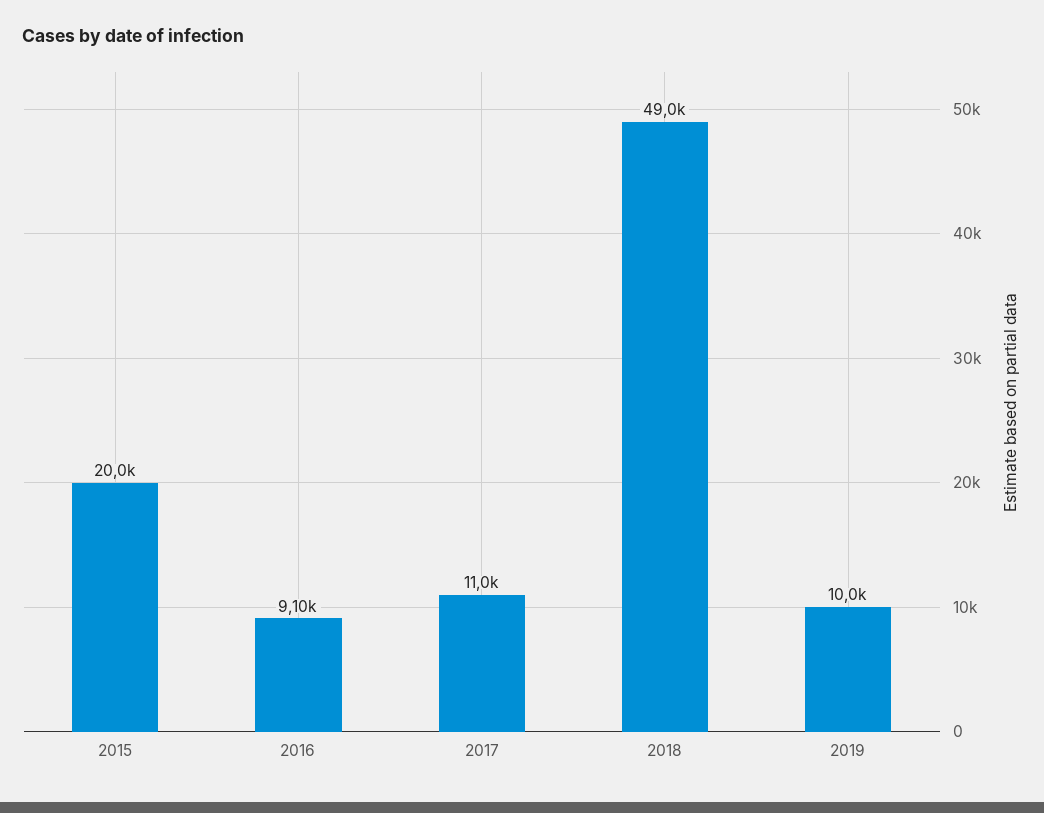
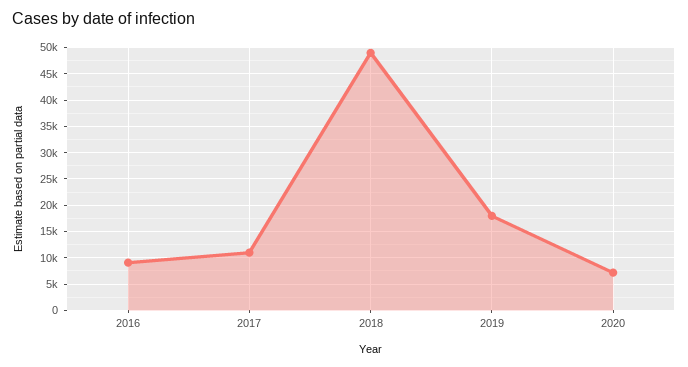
2015: 20000 -> none
2019: 10000 -> 17500
2020: none -> 7500

